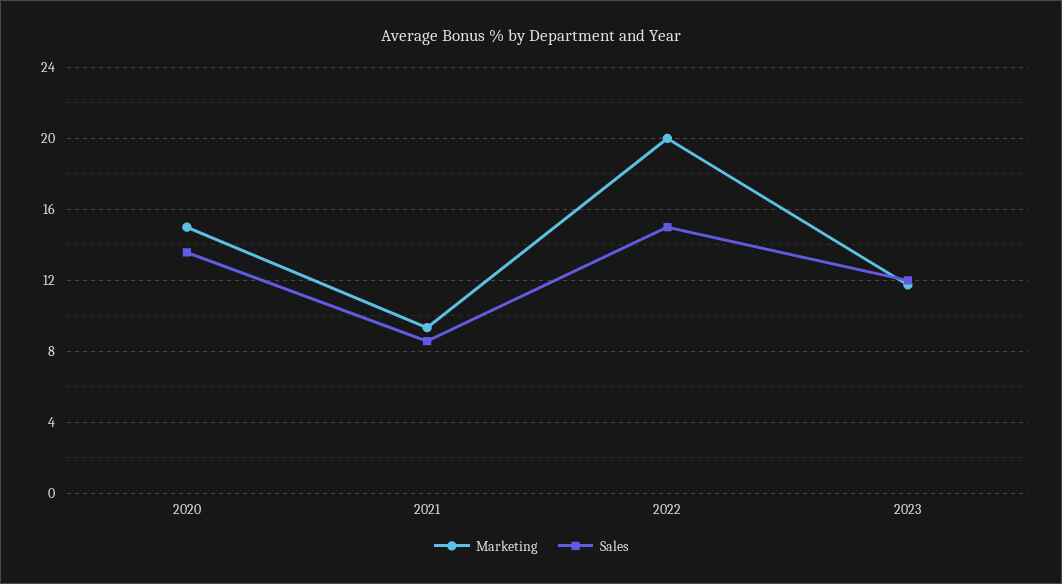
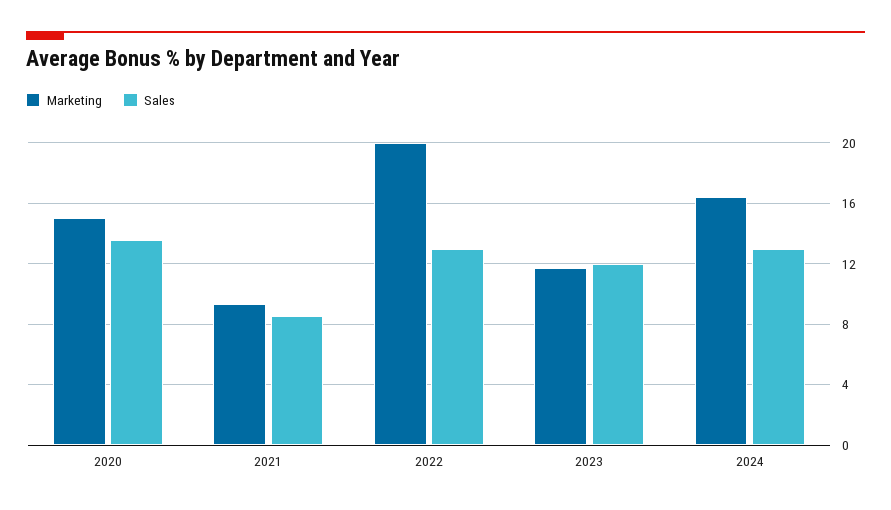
Sales, 2022: 15 -> 13
Marketing, 2024: none -> 16.5
Sales, 2024: none -> 13

